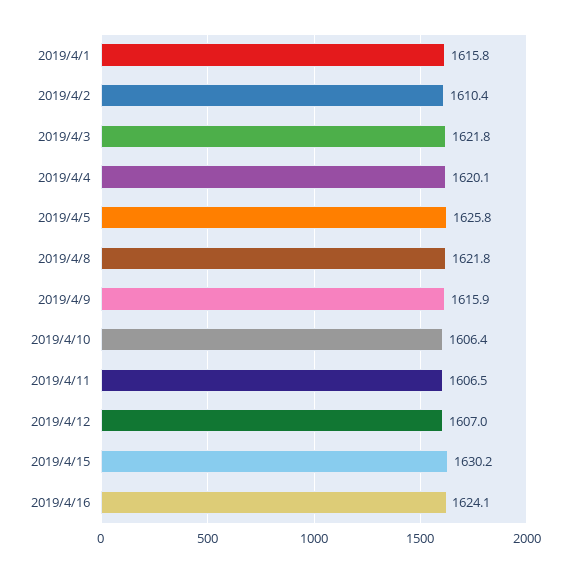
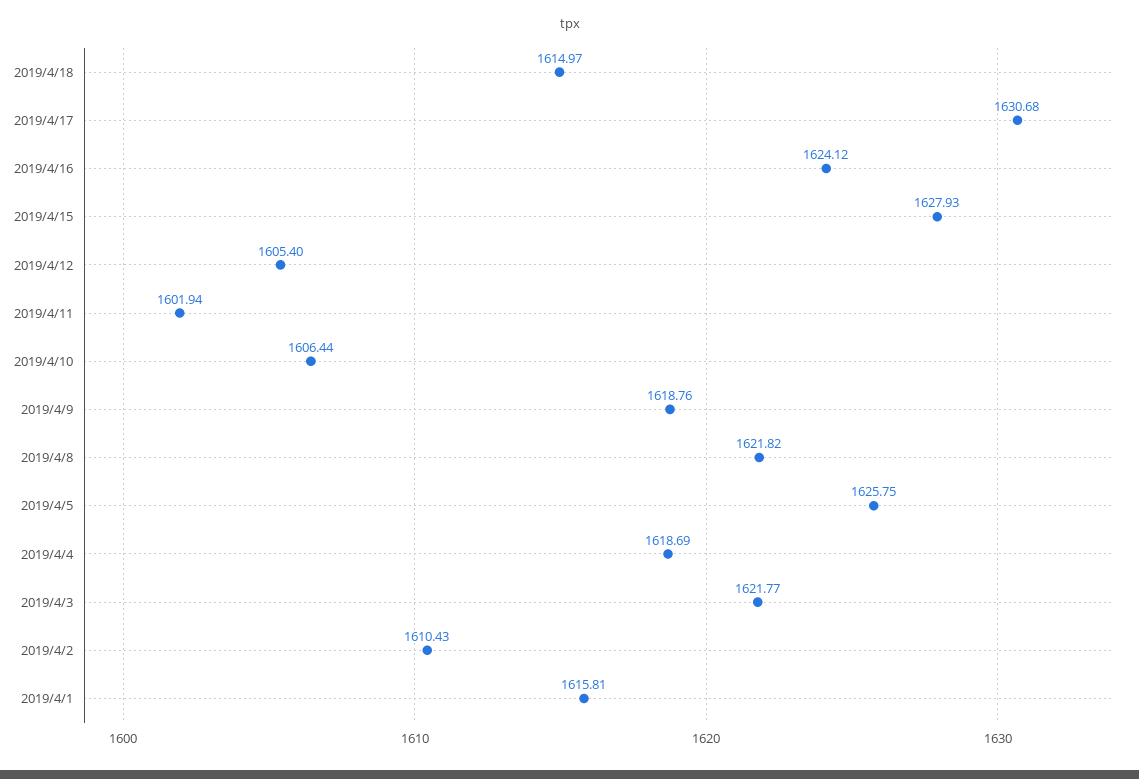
2019/4/4: 1620.1 -> 1618.69
2019/4/9: 1615.9 -> 1618.76
2019/4/11: 1606.5 -> 1601.94
2019/4/12: 1607 -> 1605.4
2019/4/15: 1630.2 -> 1627.93
2019/4/18: none -> 1614.97
2019/4/17: none -> 1630.68

